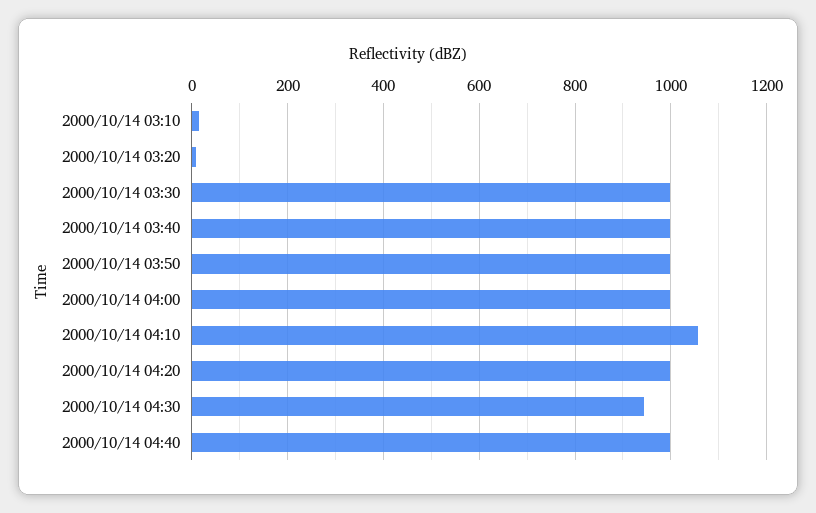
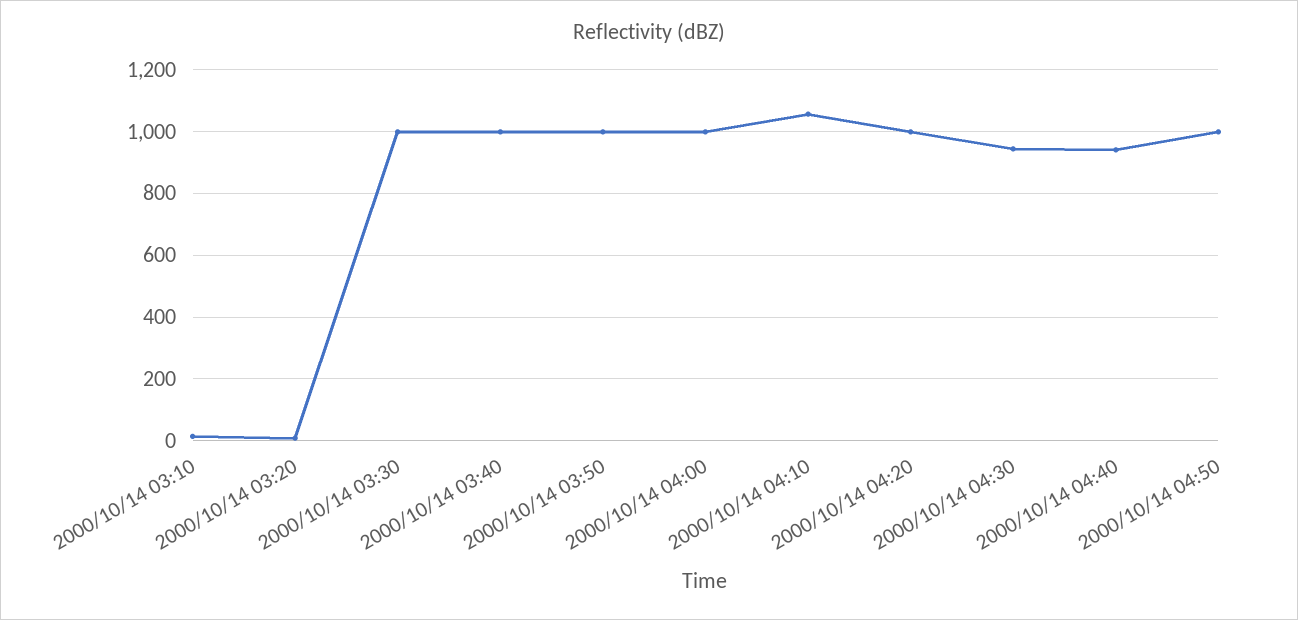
2000/10/14 04:40: 1000 -> 940
2000/10/14 04:50: none -> 1000

